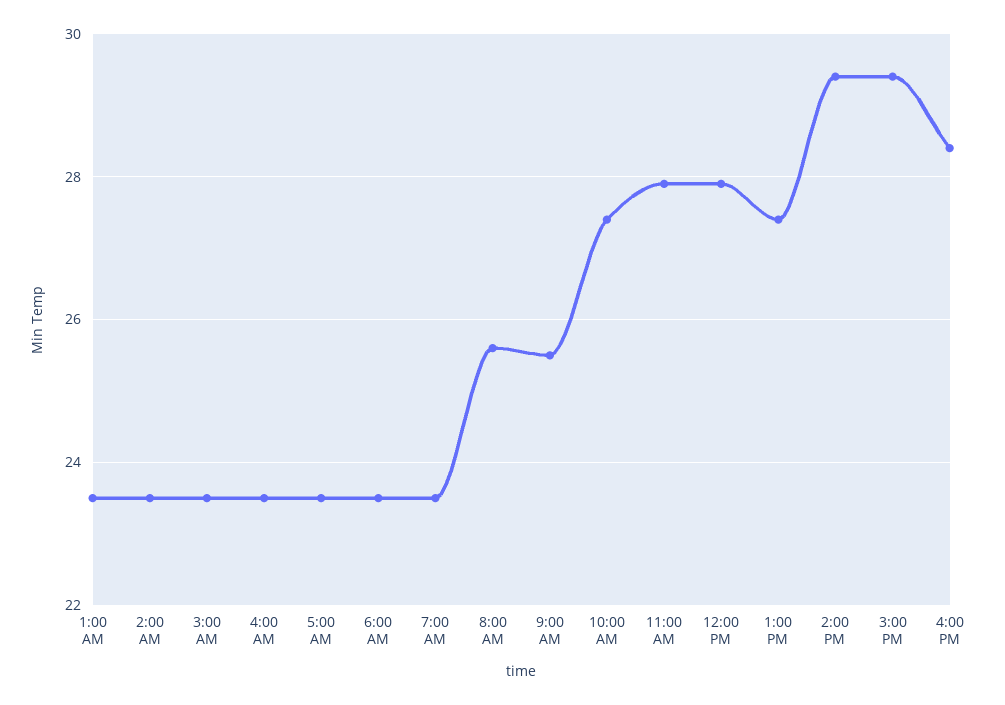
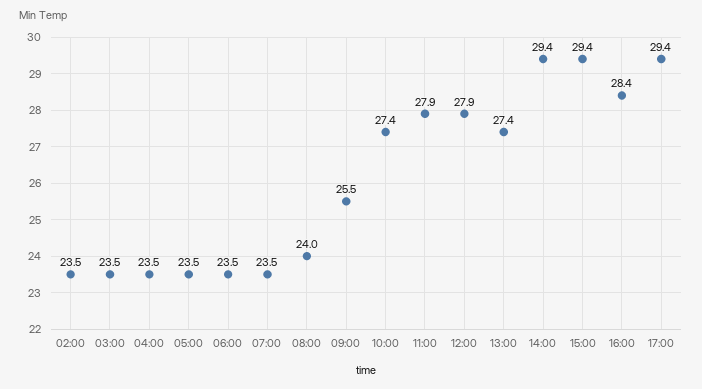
1:00 AM: 23.5 -> none
8:00 AM: 25.5 -> 24
17:00: none -> 29.4

